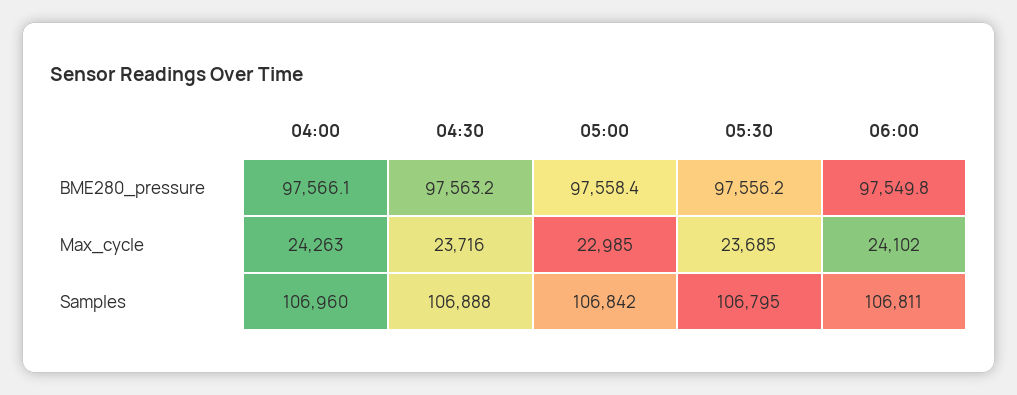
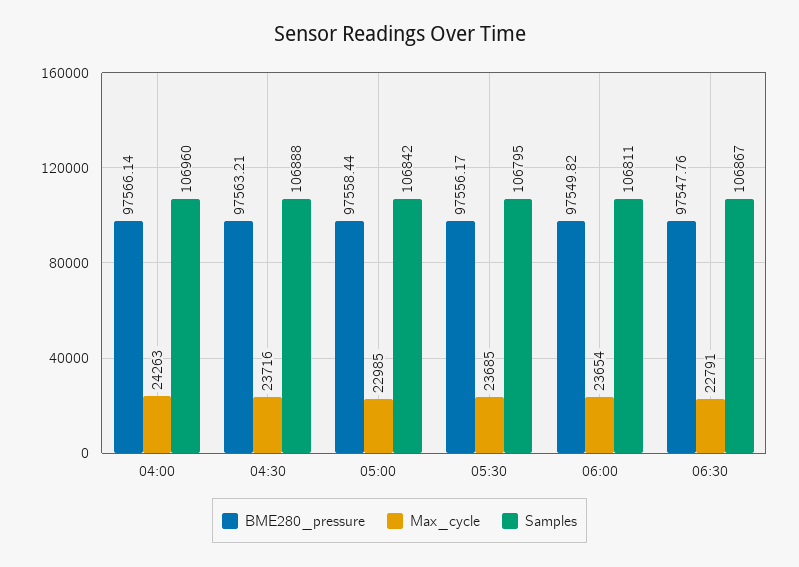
Max_cycle, 06:00: 24102 -> 23654
BME280_pressure, 06:30: none -> 97547.76
Max_cycle, 06:30: none -> 22791
Samples, 06:30: none -> 106867

